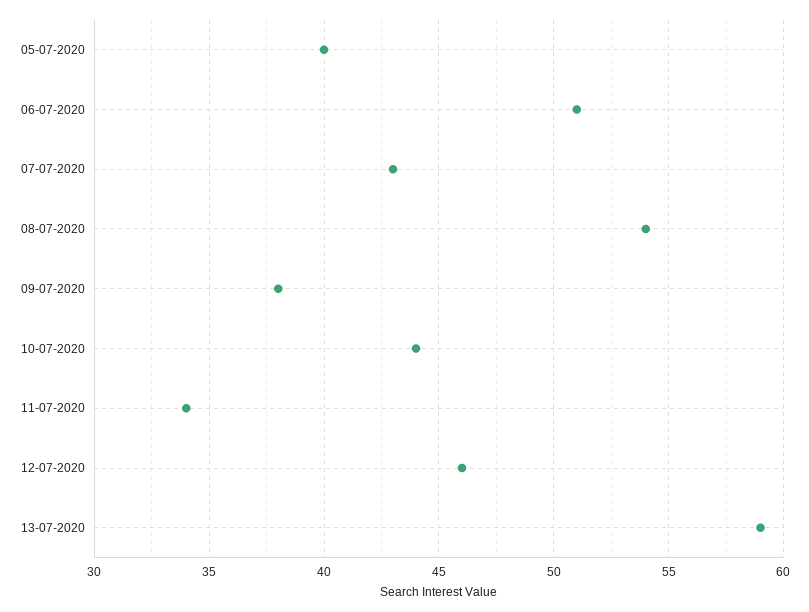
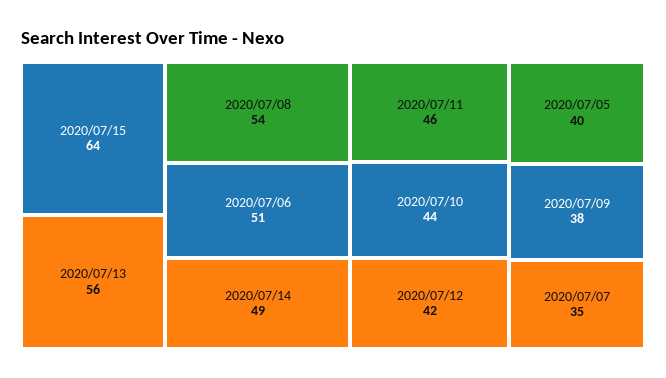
07-07-2020: 43 -> 35
11-07-2020: 34 -> 46
12-07-2020: 46 -> 42
13-07-2020: 59 -> 56
2020/07/15: none -> 64
2020/07/14: none -> 49

